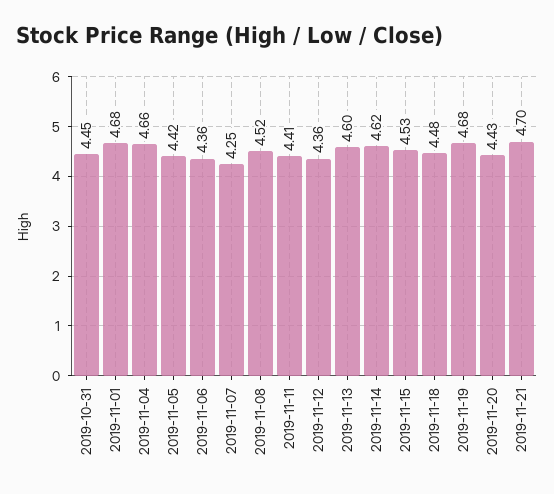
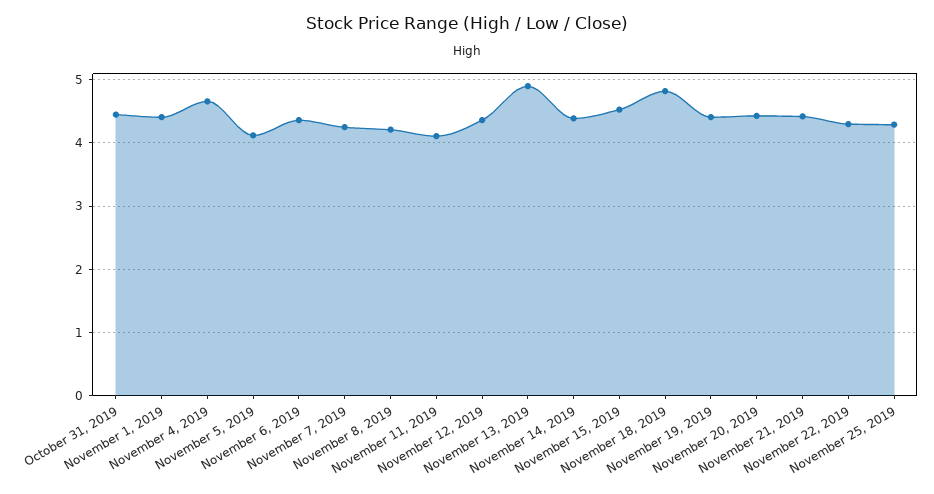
2019-11-01: 4.68 -> 4.4
2019-11-05: 4.42 -> 4.1
2019-11-08: 4.52 -> 4.2
2019-11-11: 4.41 -> 4.1
2019-11-13: 4.6 -> 4.9
2019-11-14: 4.62 -> 4.4
2019-11-18: 4.48 -> 4.8
2019-11-19: 4.68 -> 4.4
2019-11-21: 4.7 -> 4.4
November 22, 2019: none -> 4.3
November 25, 2019: none -> 4.3

